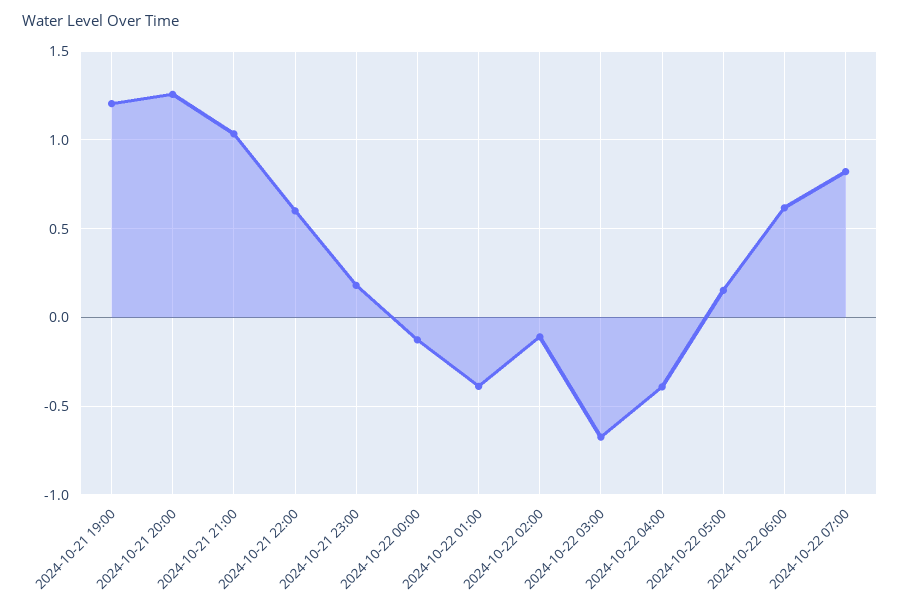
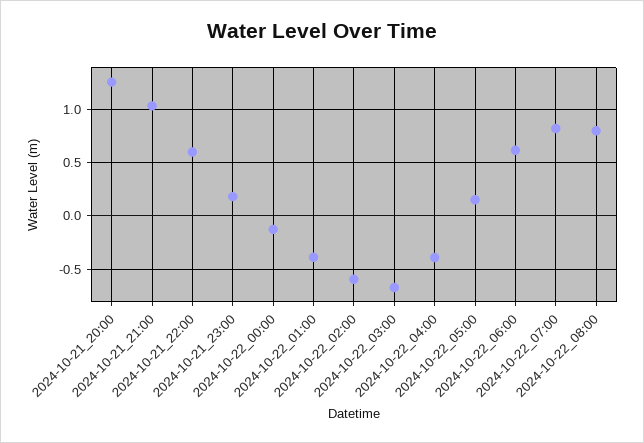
2024-10-21 19:00: 1.2 -> none
2024-10-22 02:00: -0.1 -> -0.6
2024-10-22_08:00: none -> 0.8

